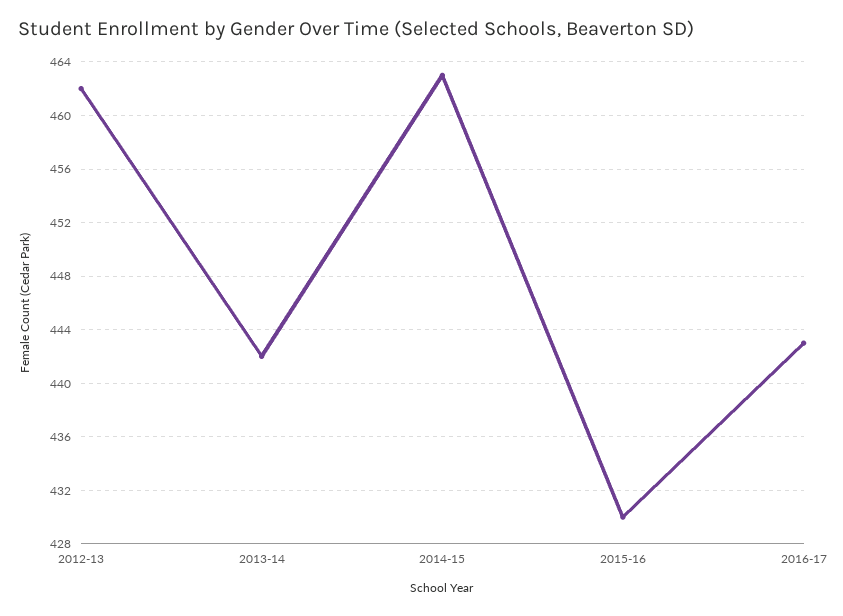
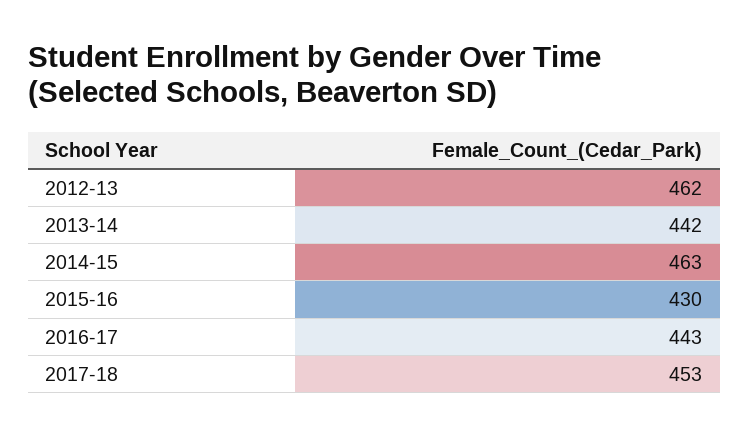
2017-18: none -> 453

